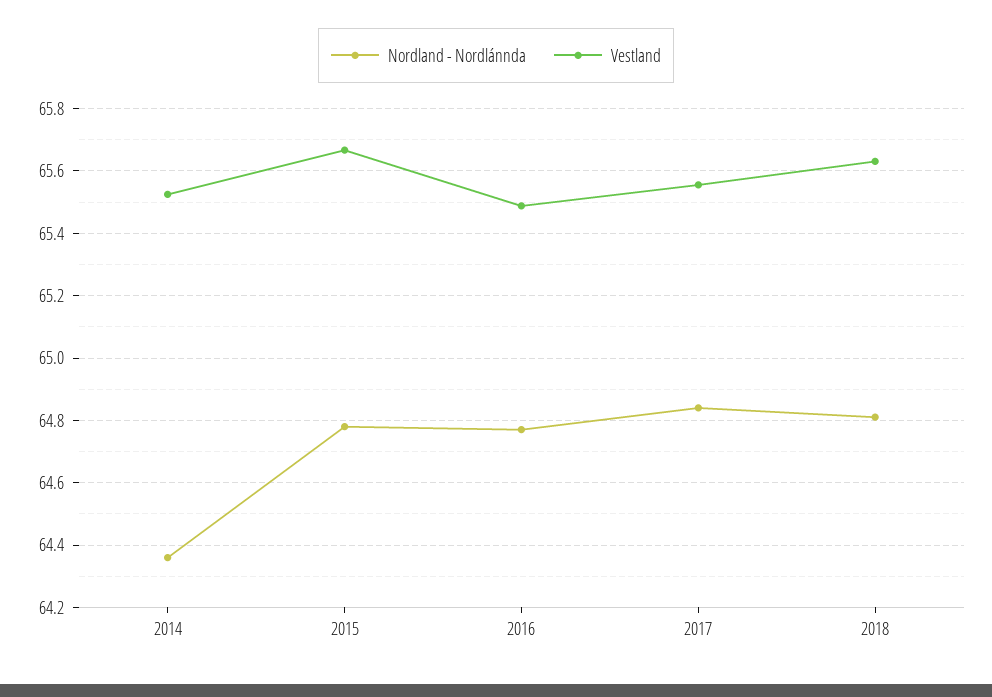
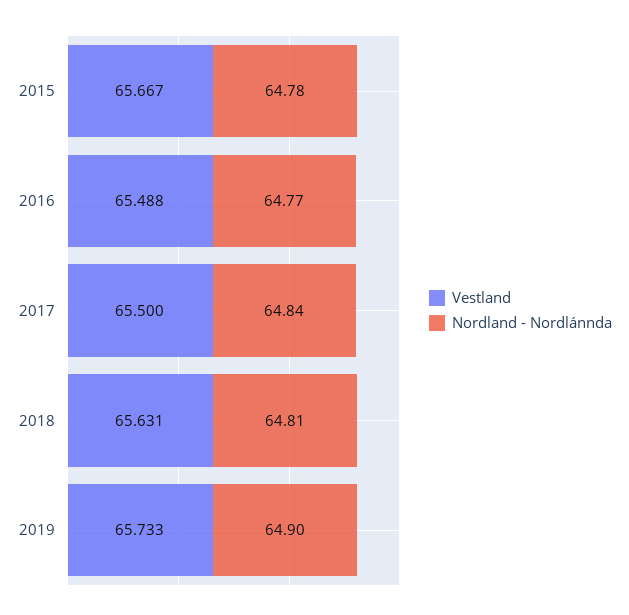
Nordland - Nordlánnda, 2014: 64.36 -> none
Vestland, 2014: 65.52 -> none
Vestland, 2017: 65.56 -> 65.5
Vestland, 2019: none -> 65.733
Nordland - Nordlánnda, 2019: none -> 64.9

